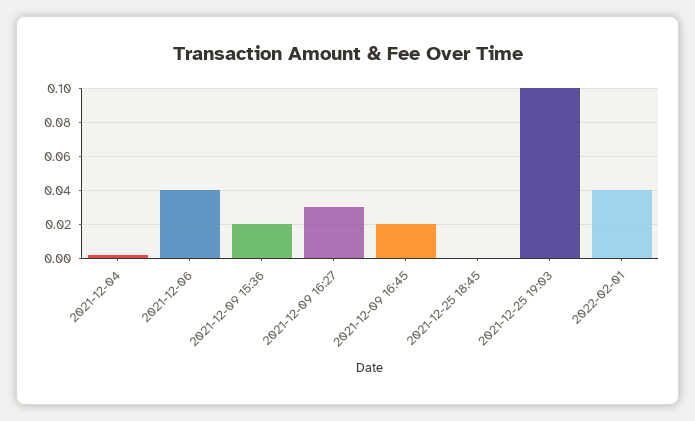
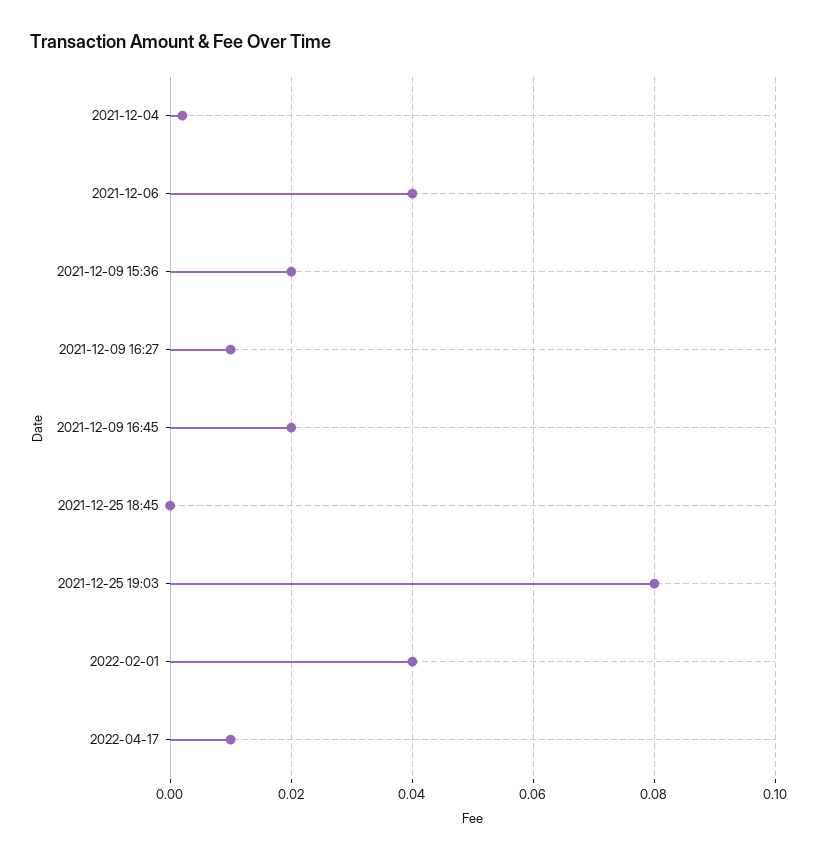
2021-12-09 16:27: 0.03 -> 0.01
2021-12-25 19:03: 0.1 -> 0.08
2022-04-17: none -> 0.01

